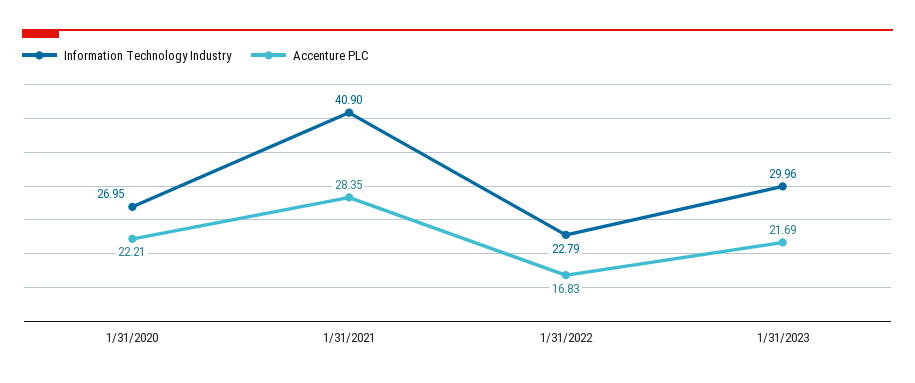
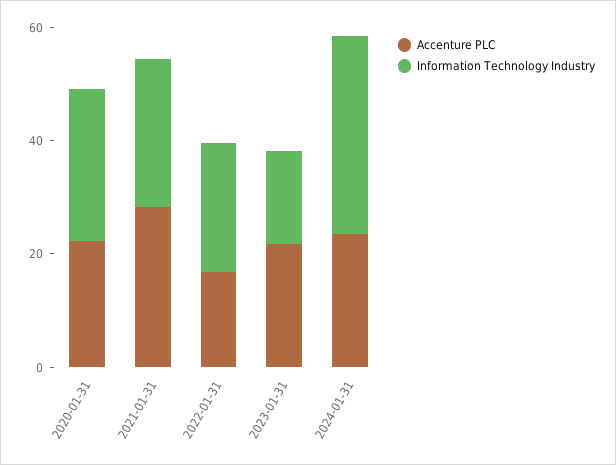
Information Technology Industry, 1/31/2021: 40.9 -> 25
Information Technology Industry, 1/31/2023: 29.96 -> 15
Accenture PLC, 2024-01-31: none -> 25
Information Technology Industry, 2024-01-31: none -> 35

